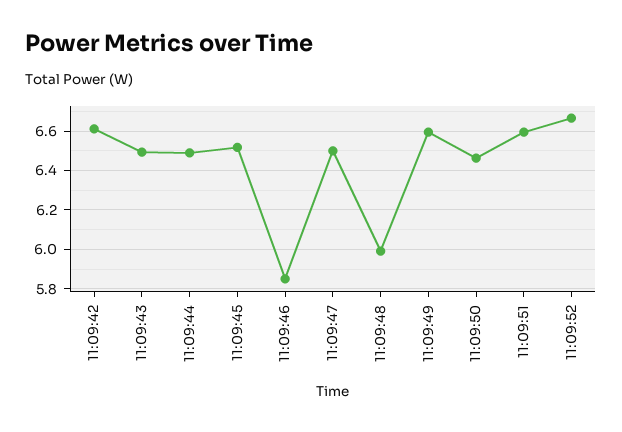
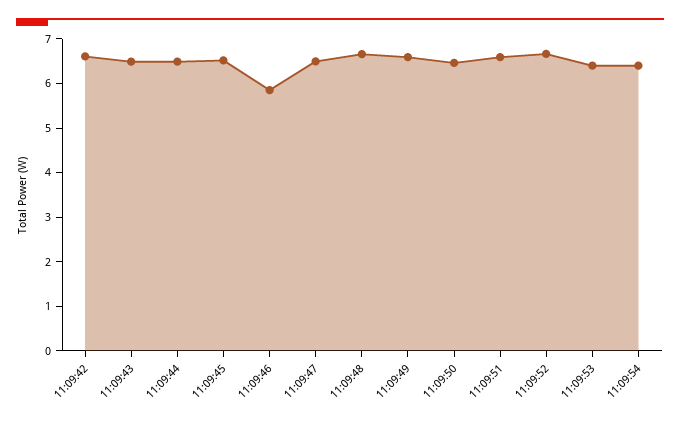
11:09:48: 6 -> 6.6
11:09:53: none -> 6.4
11:09:54: none -> 6.4

